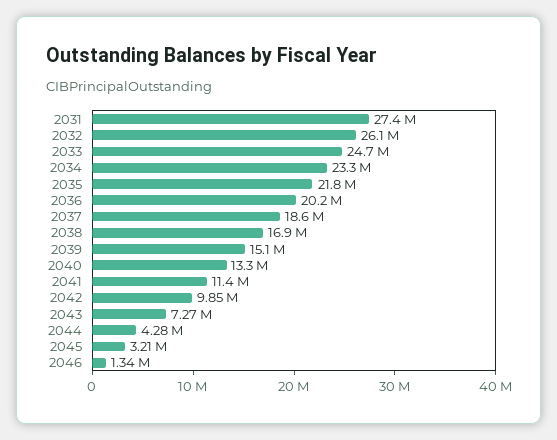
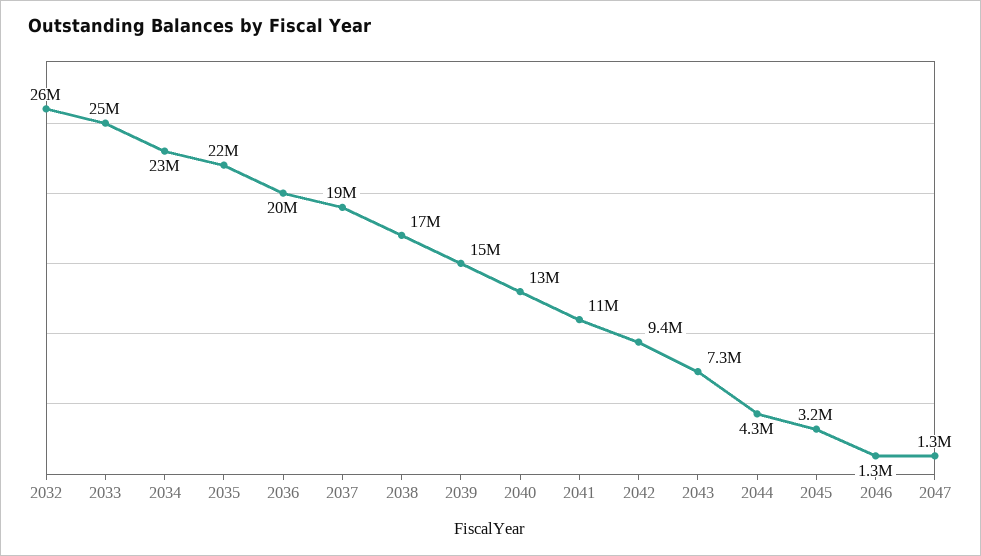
2031: 27400000 -> none
2042: 9850000 -> 9400000
2047: none -> 1300000

